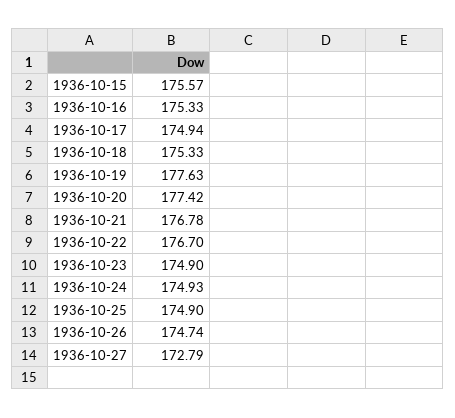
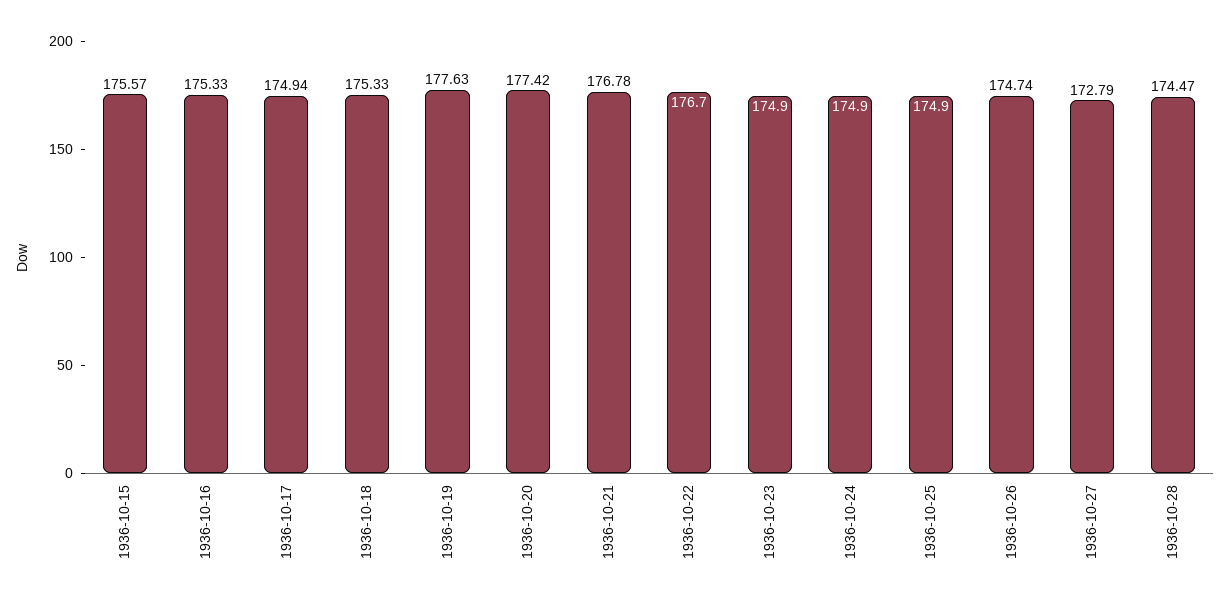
1936-10-24: 174.93 -> 174.9
1936-10-28: none -> 174.47

